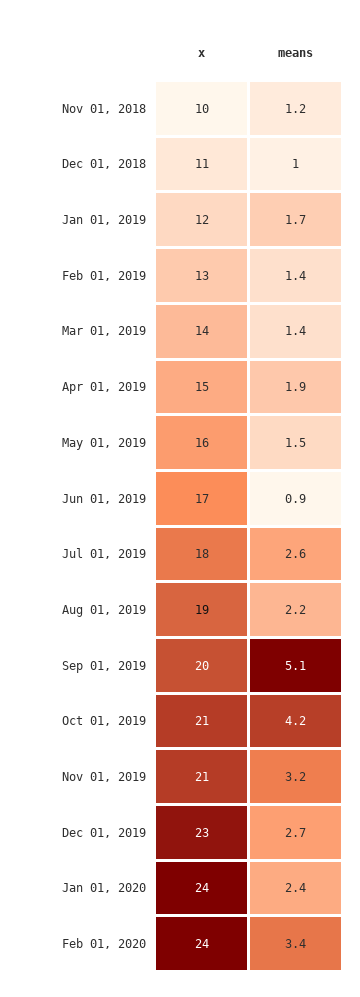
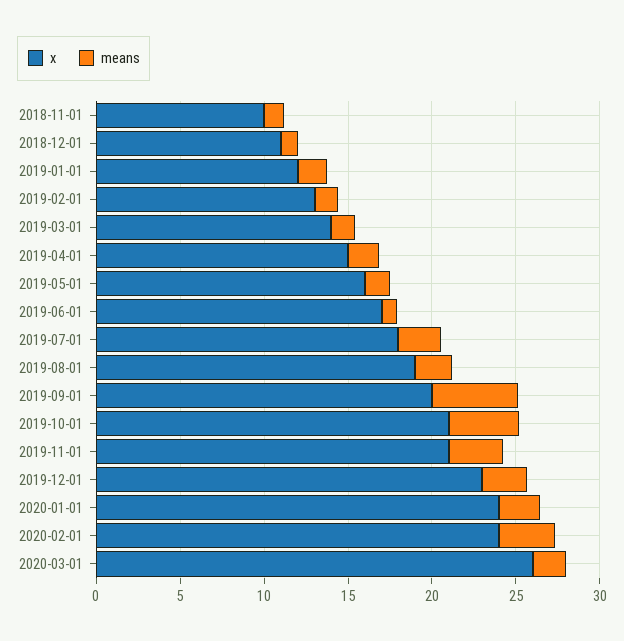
x, 2020-03-01: none -> 26
means, 2020-03-01: none -> 2

